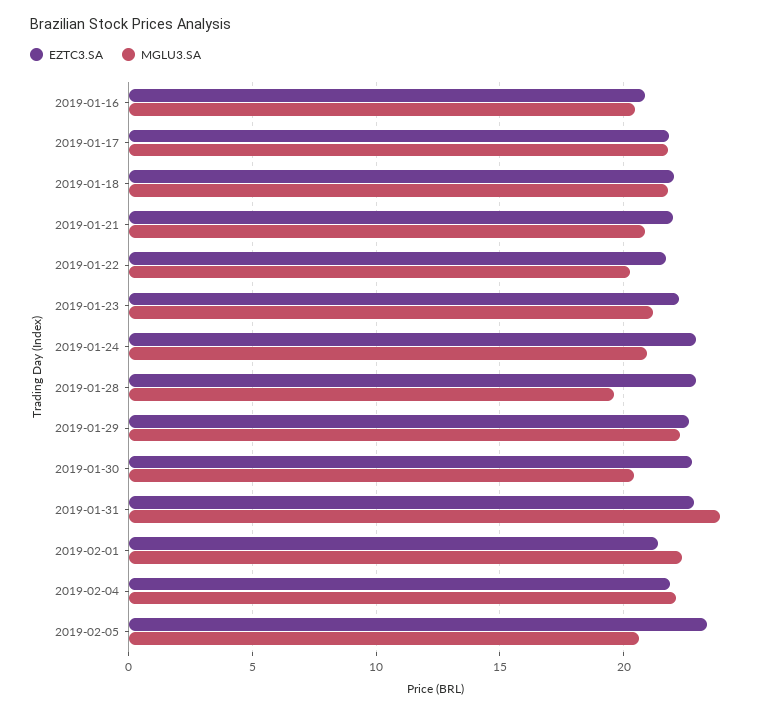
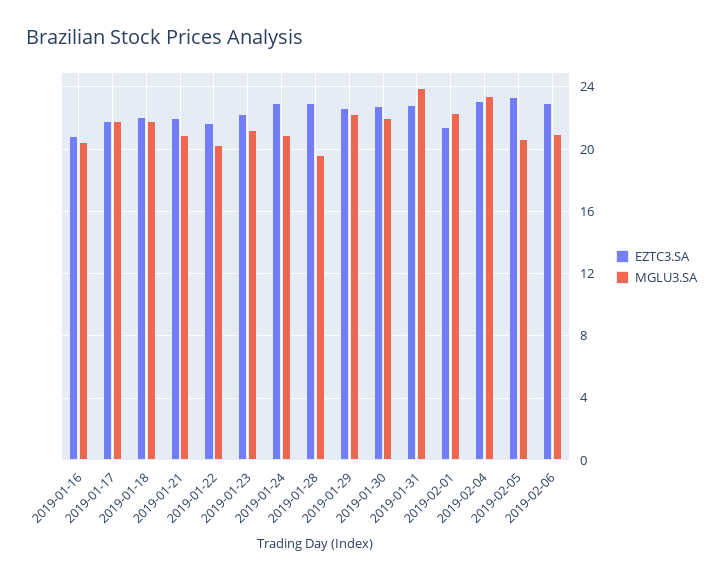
MGLU3.SA, 2019-01-30: 20.5 -> 22
EZTC3.SA, 2019-02-04: 22 -> 23
MGLU3.SA, 2019-02-04: 22 -> 23.5
EZTC3.SA, 2019-02-06: none -> 23
MGLU3.SA, 2019-02-06: none -> 21

